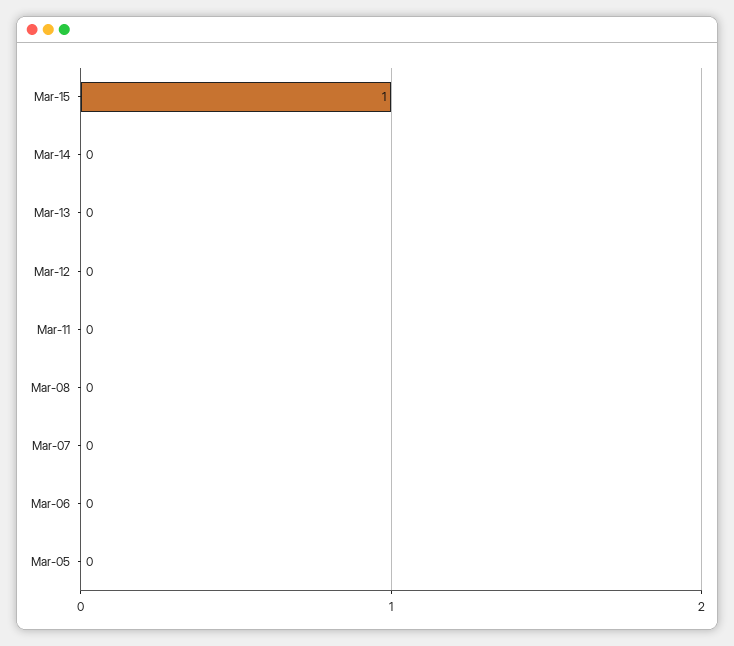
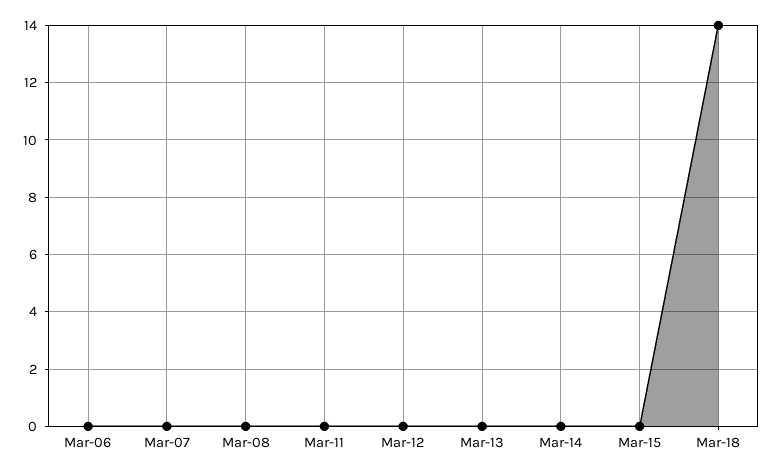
Mar-15: 1 -> 0
Mar-05: 0 -> none
Mar-18: none -> 14

